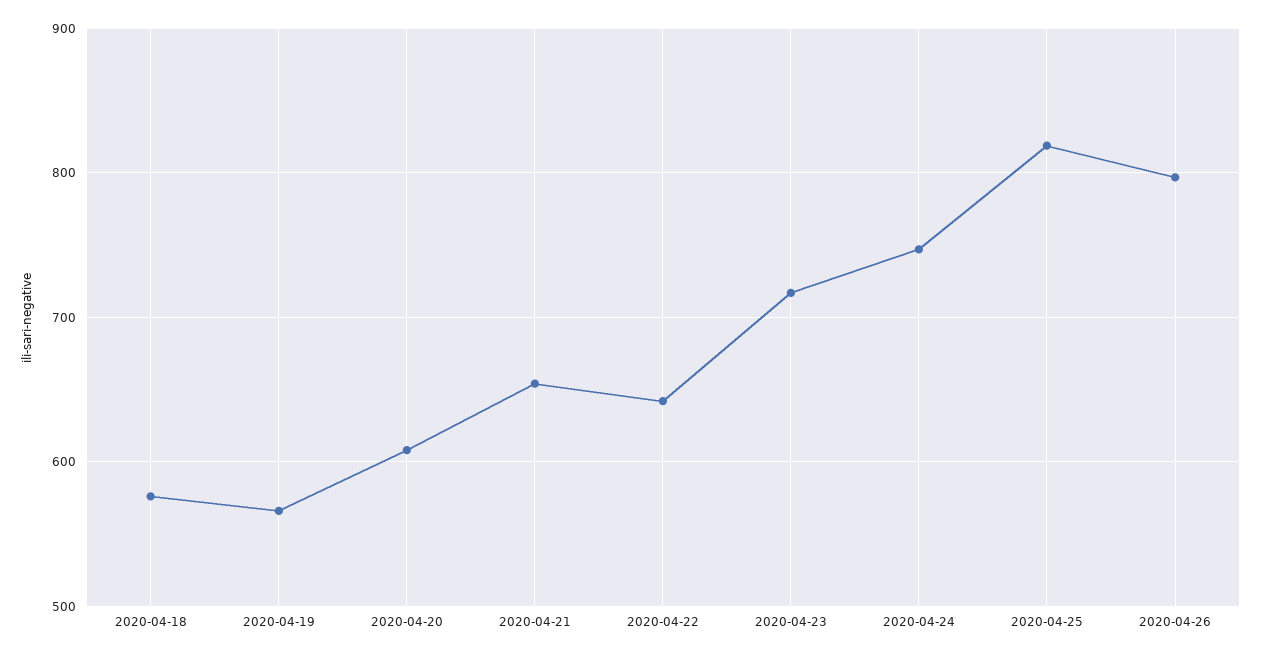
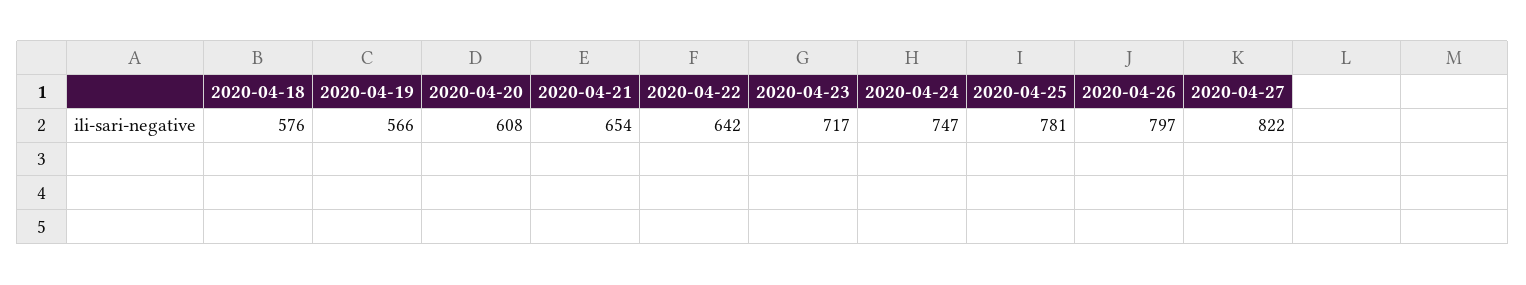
2020-04-25: 820 -> 781
2020-04-27: none -> 822

